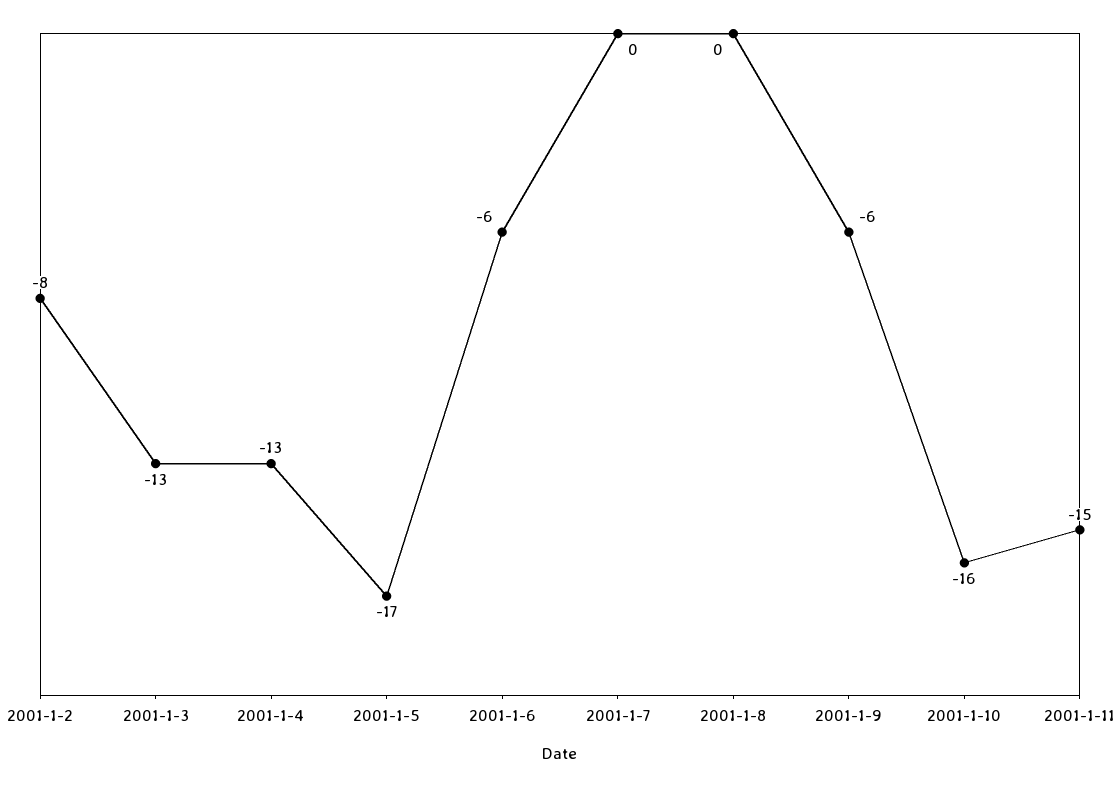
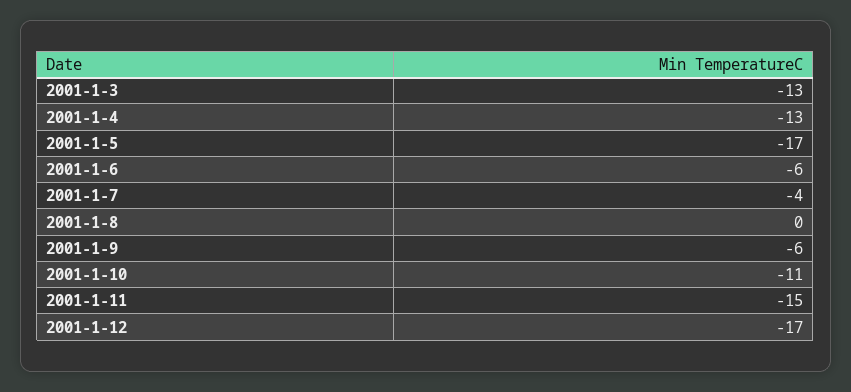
2001-1-2: -8 -> none
2001-1-7: 0 -> -4
2001-1-10: -16 -> -11
2001-1-12: none -> -17

